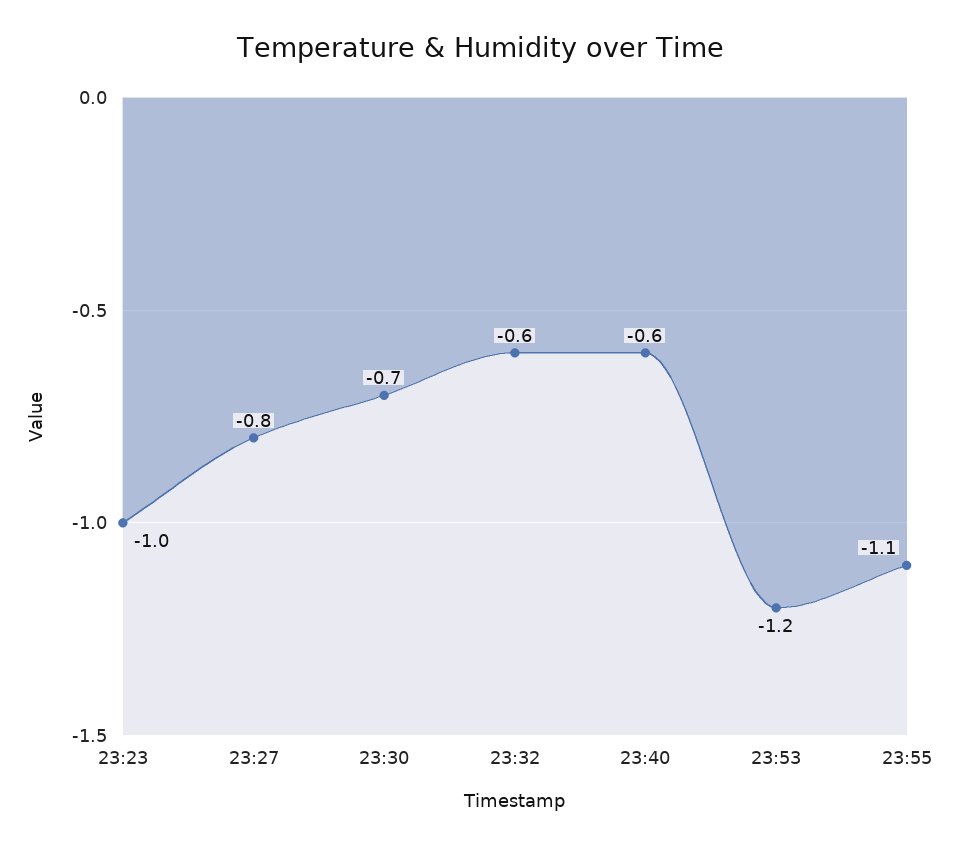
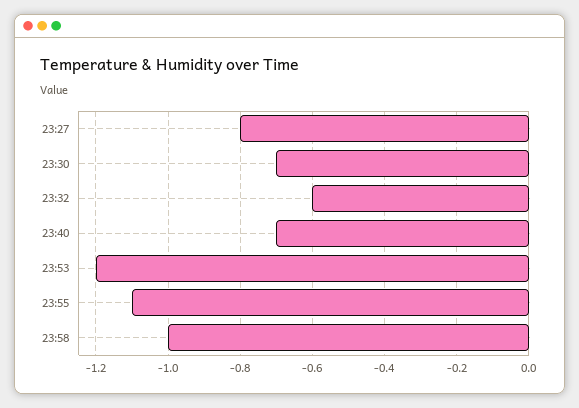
23:23: -1 -> none
23:40: -0.6 -> -0.7
23:58: none -> -1

